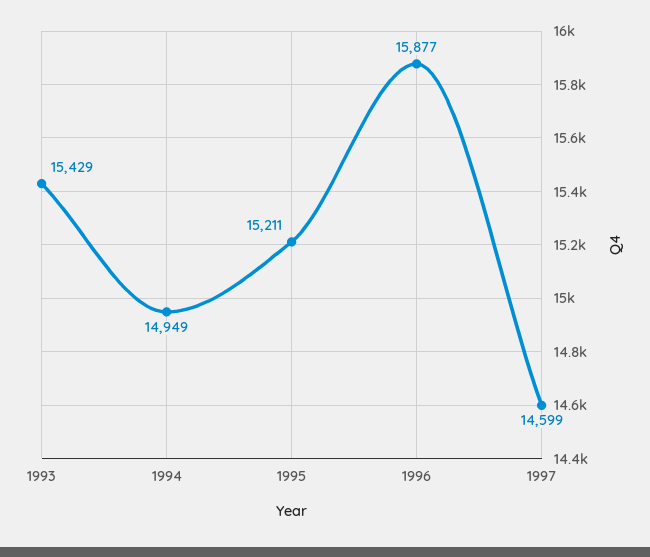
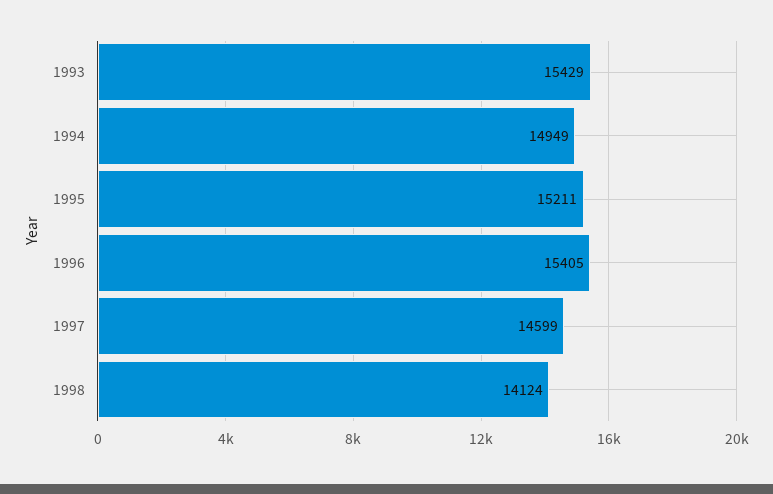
1996: 15877 -> 15405
1998: none -> 14124

